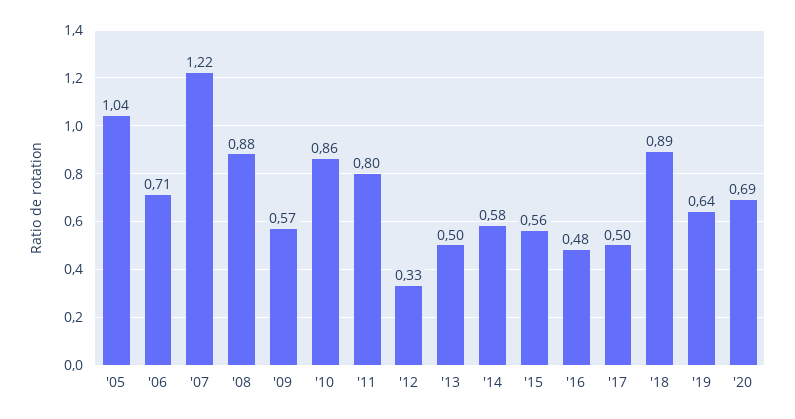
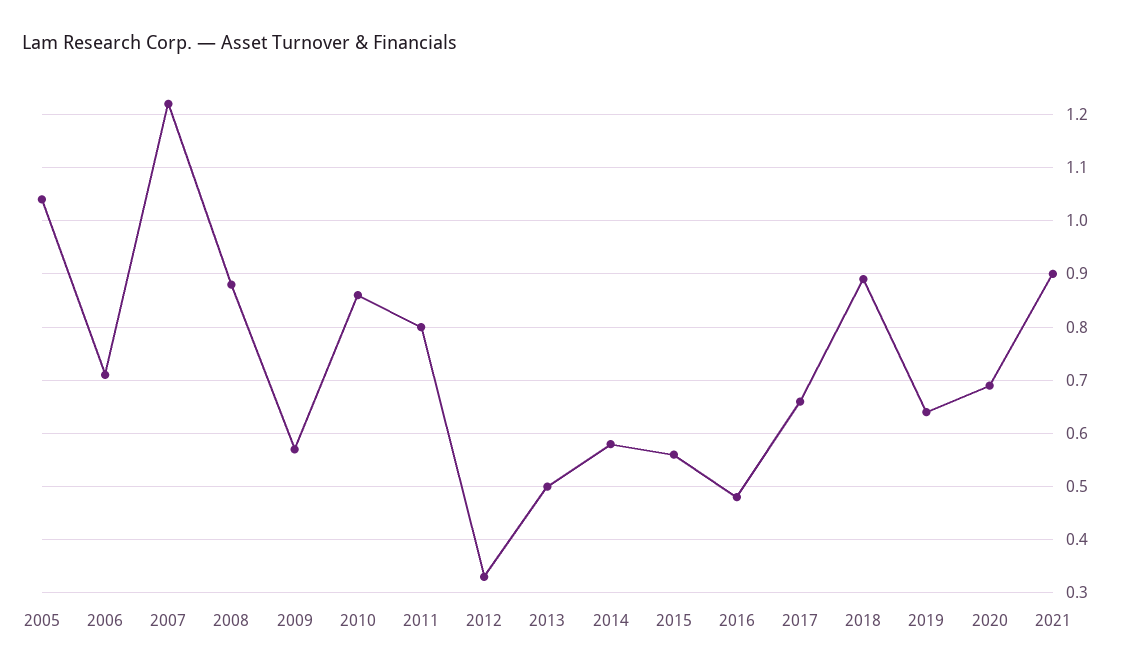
'17: 0.5 -> 0.65
2021: none -> 0.9

